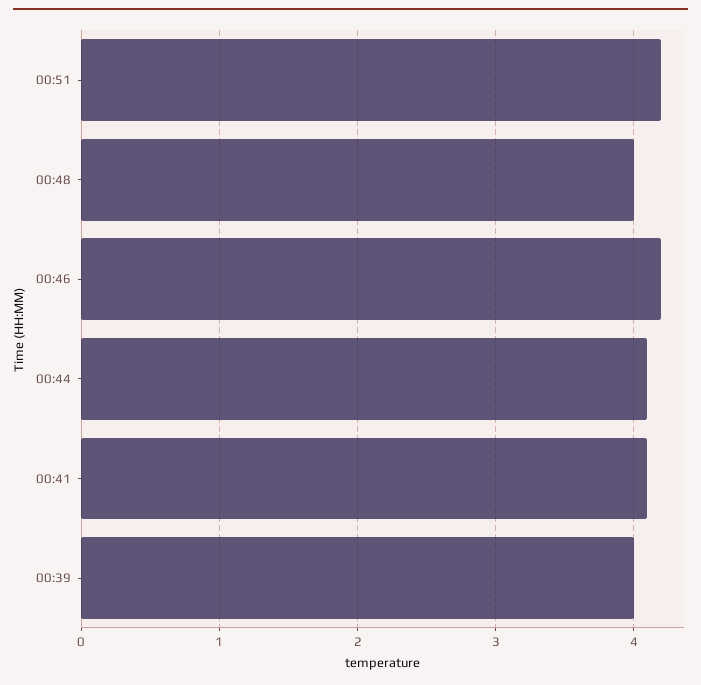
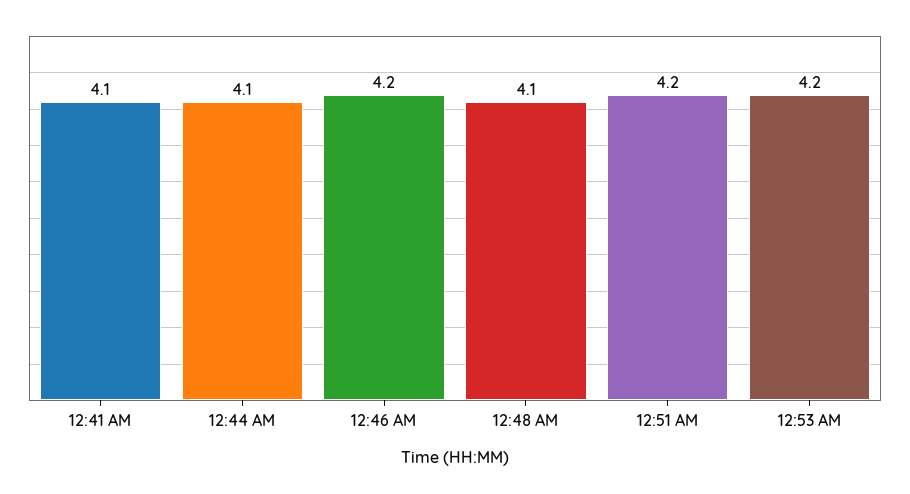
00:48: 4 -> 4.1
00:39: 4 -> none
12:53 AM: none -> 4.2

